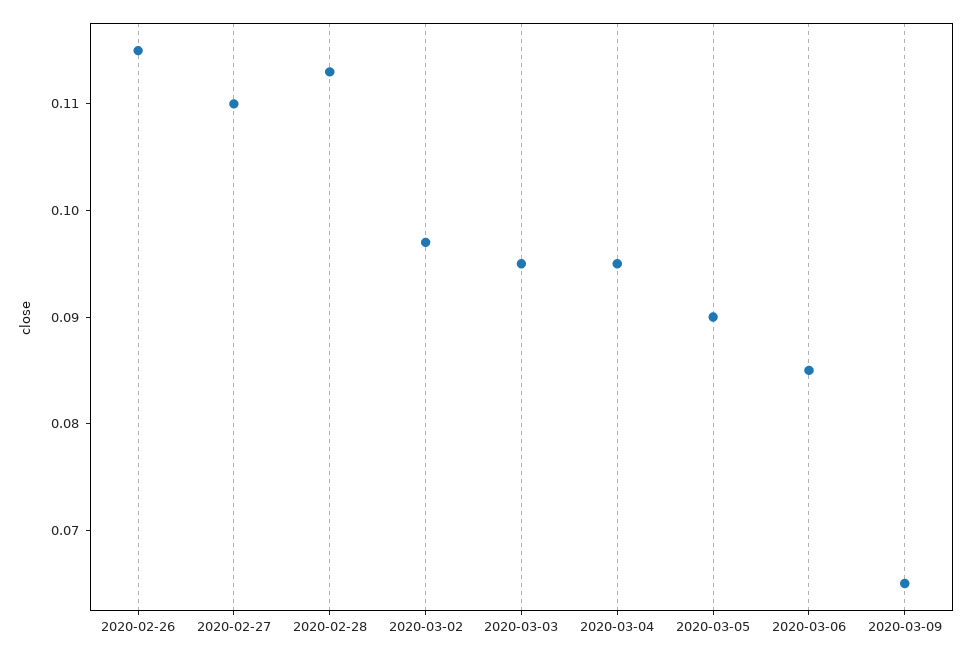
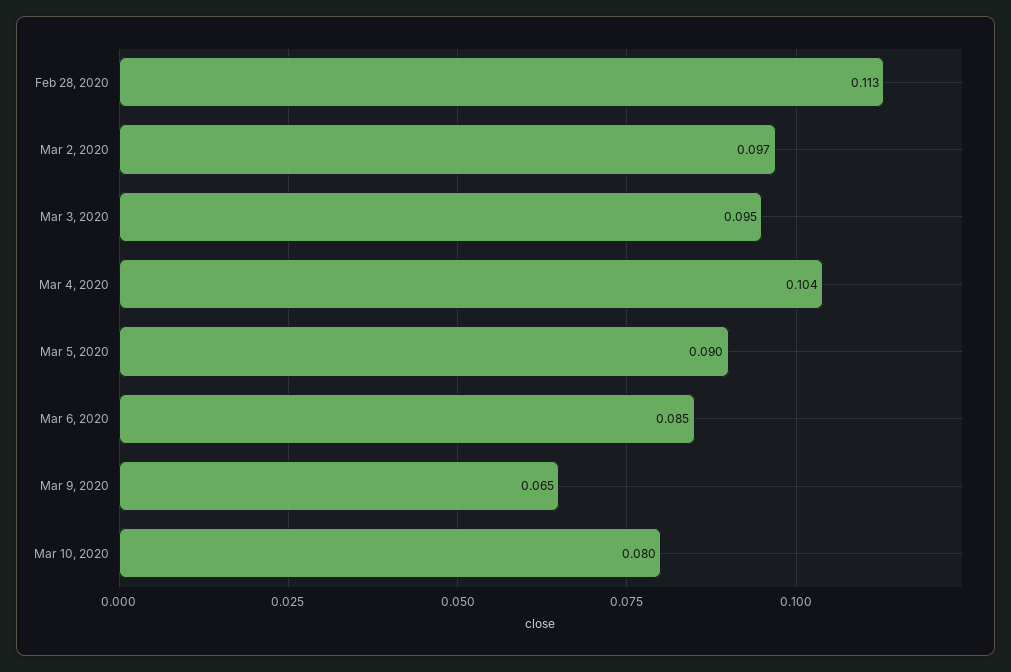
2020-02-26: 0.115 -> none
2020-02-27: 0.11 -> none
2020-03-04: 0.095 -> 0.104
Mar 10, 2020: none -> 0.08

